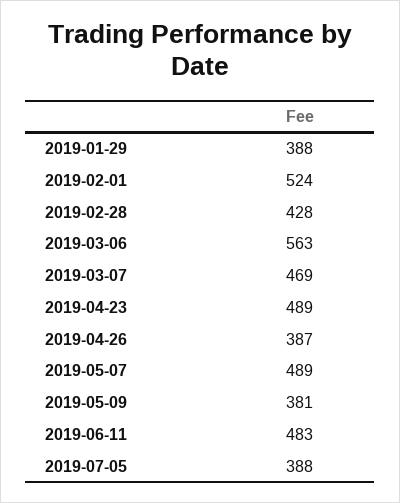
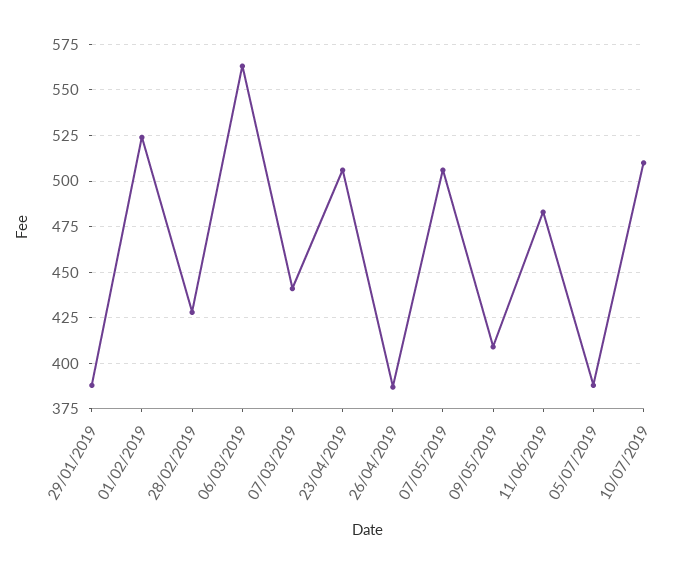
2019-03-07: 469 -> 440
2019-04-23: 489 -> 505
2019-05-07: 489 -> 505
2019-05-09: 381 -> 410
10/07/2019: none -> 510

